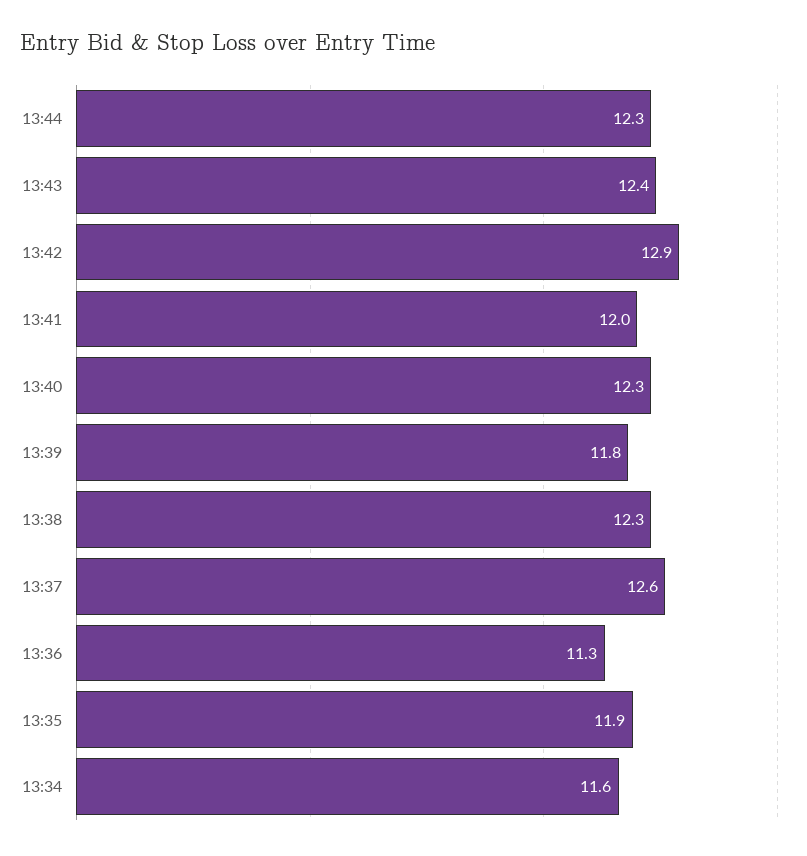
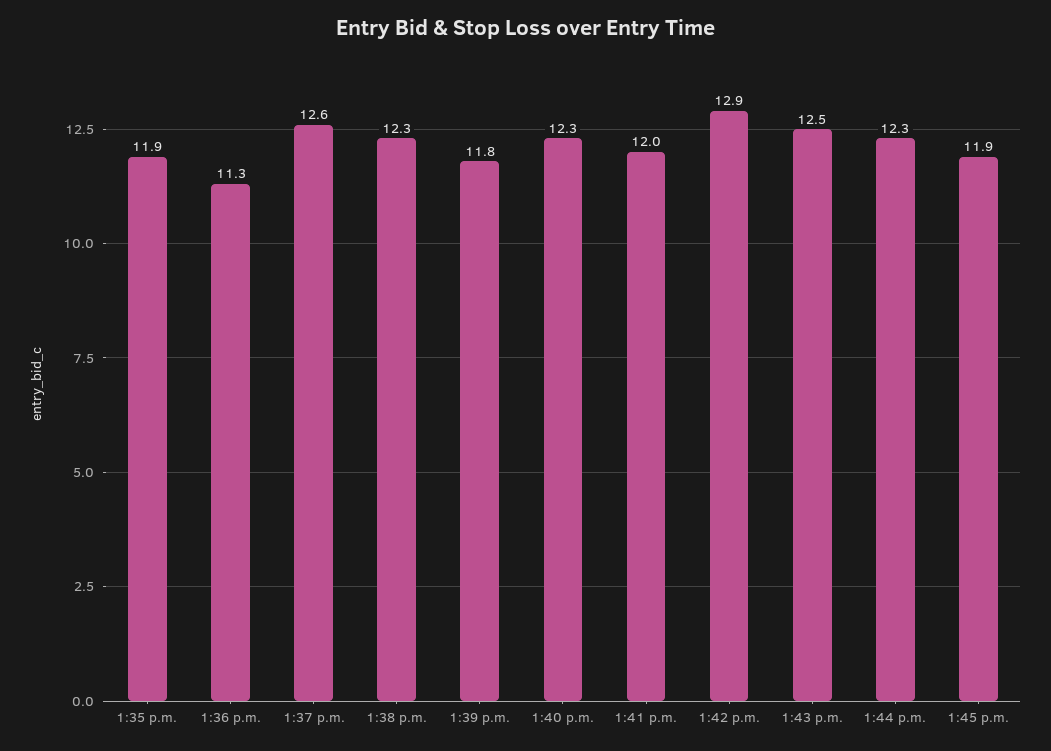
13:43: 12.4 -> 12.5
13:34: 11.6 -> none
1:45 p.m.: none -> 11.9

